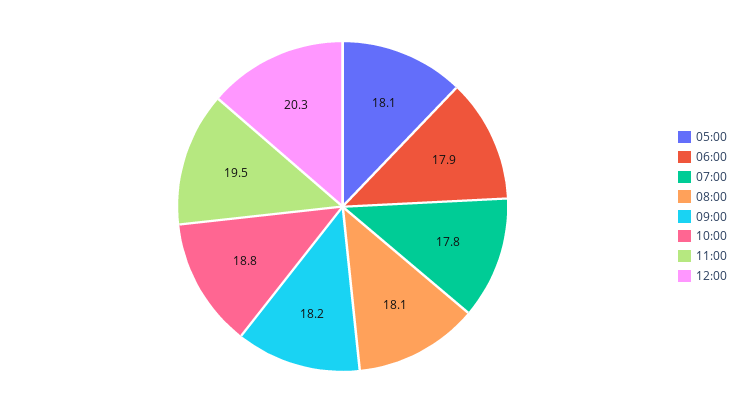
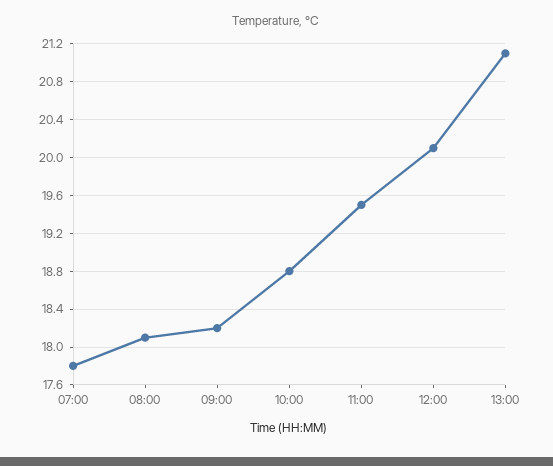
05:00: 18.1 -> none
06:00: 17.9 -> none
12:00: 20.3 -> 20.1
13:00: none -> 21.1

